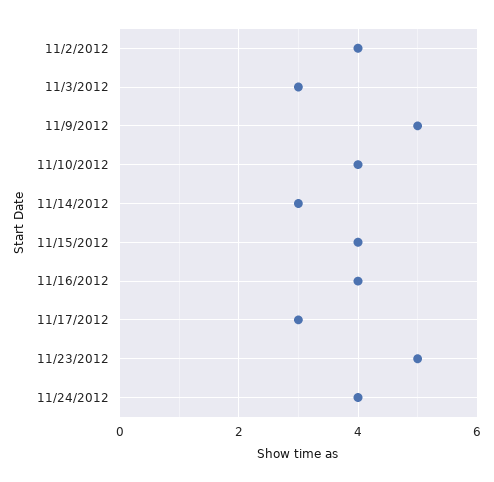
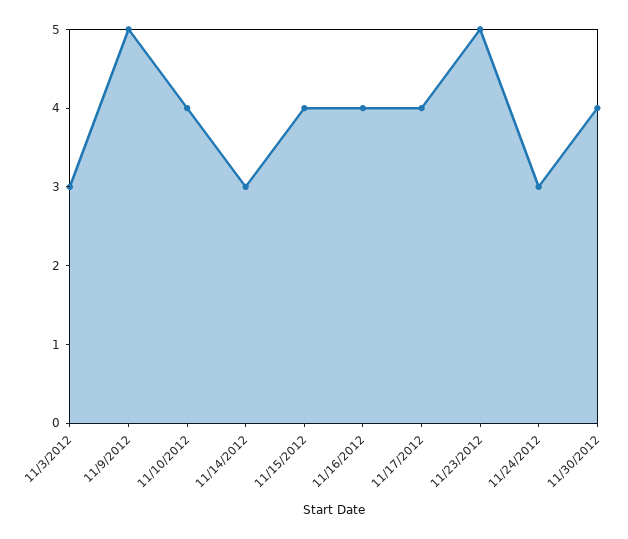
11/2/2012: 4 -> none
11/17/2012: 3 -> 4
11/24/2012: 4 -> 3
11/30/2012: none -> 4

